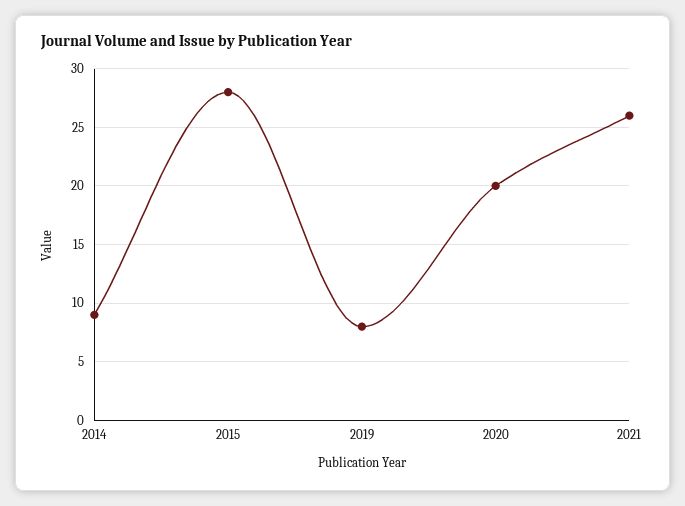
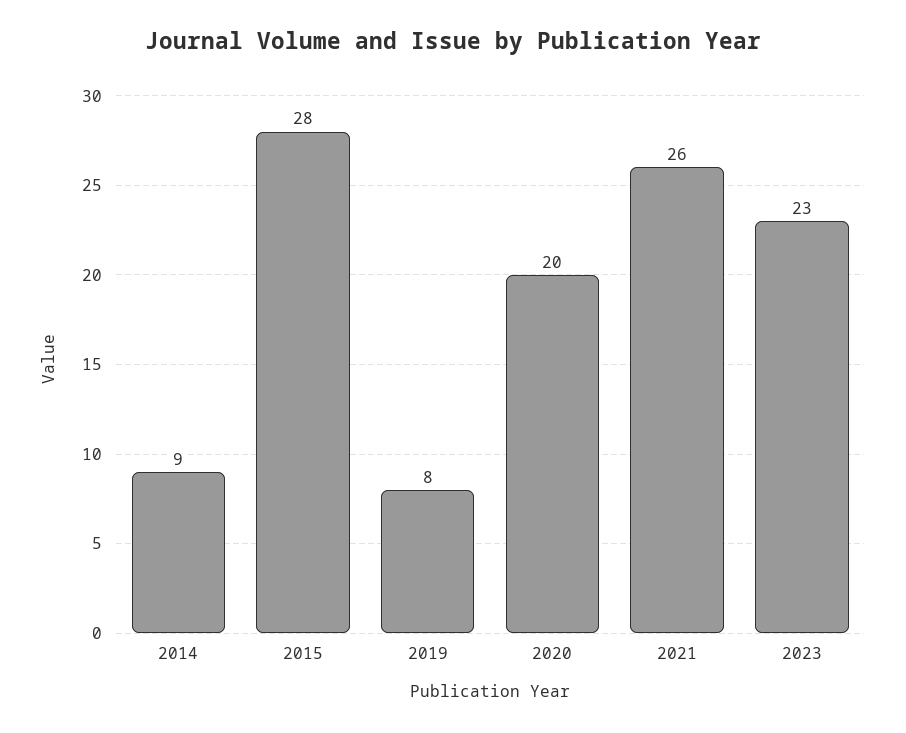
2023: none -> 23

